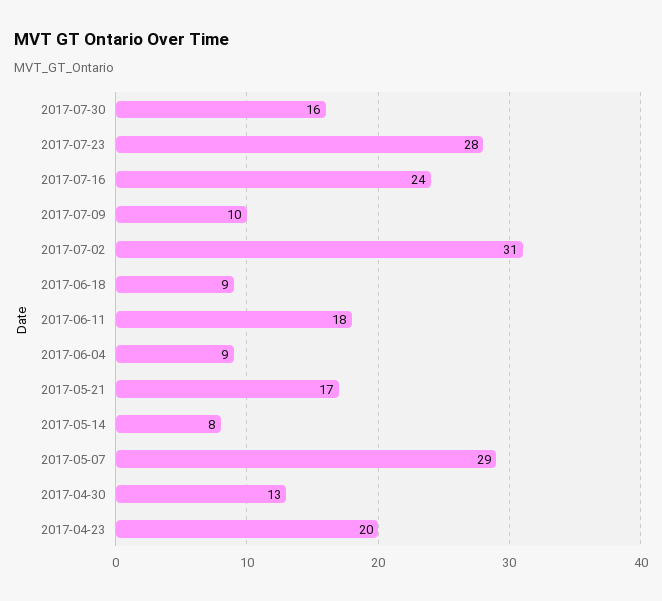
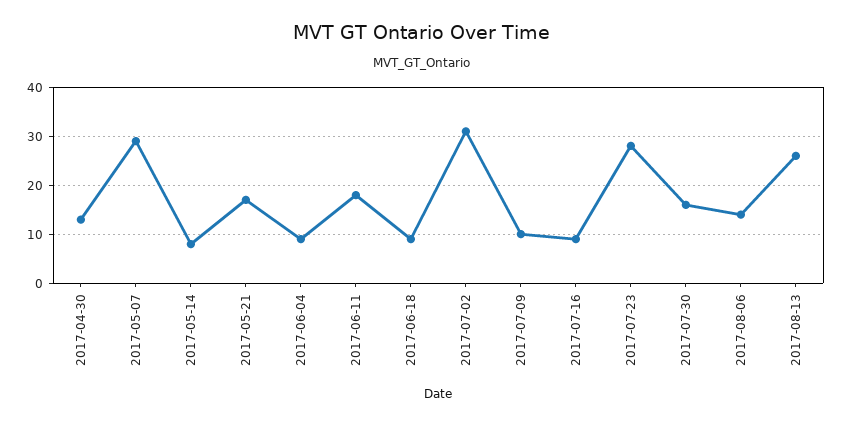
2017-07-16: 24 -> 10
2017-04-23: 20 -> none
2017-08-06: none -> 15
2017-08-13: none -> 25

